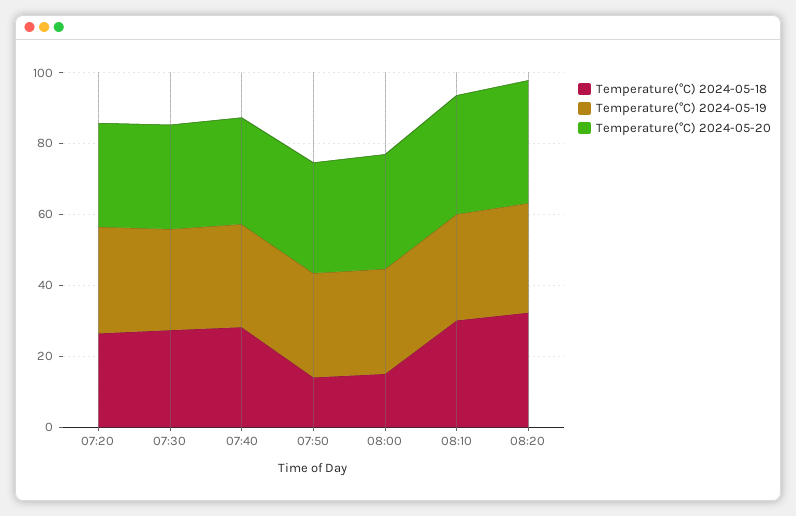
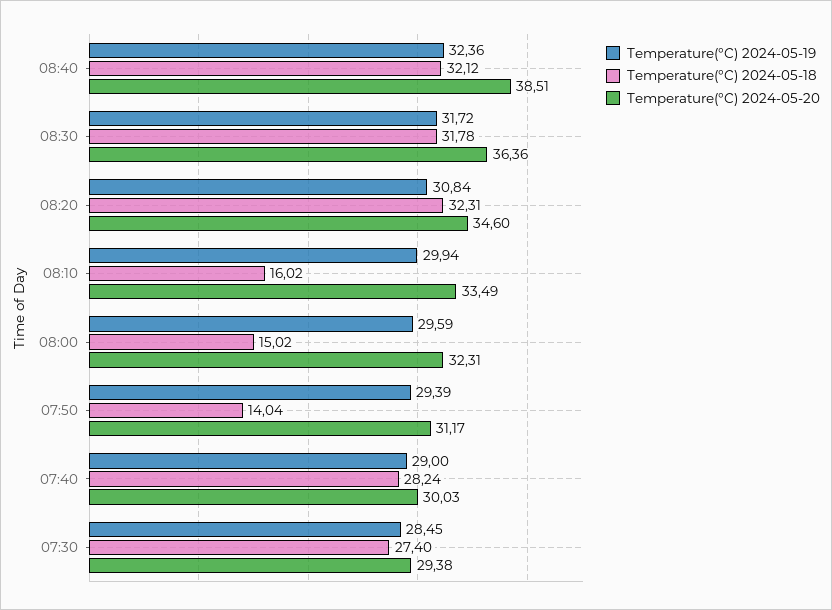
Temperature(°C) 2024-05-18, 07:20: 25 -> none
Temperature(°C) 2024-05-19, 07:20: 30 -> none
Temperature(°C) 2024-05-20, 07:20: 30 -> none
Temperature(°C) 2024-05-18, 08:10: 30 -> 16.02
Temperature(°C) 2024-05-19, 08:40: none -> 32.36
Temperature(°C) 2024-05-18, 08:40: none -> 32.12
Temperature(°C) 2024-05-20, 08:40: none -> 38.51
Temperature(°C) 2024-05-19, 08:30: none -> 31.72
Temperature(°C) 2024-05-18, 08:30: none -> 31.78
Temperature(°C) 2024-05-20, 08:30: none -> 36.36

